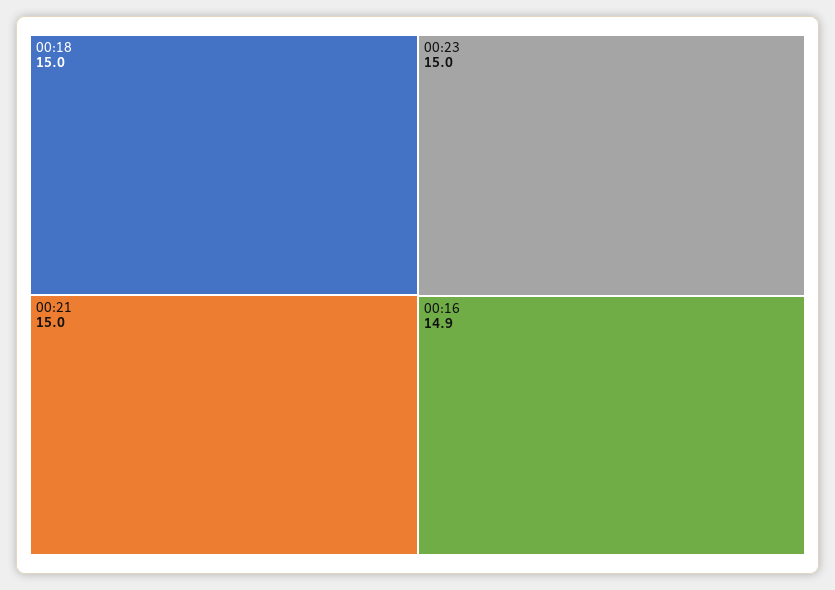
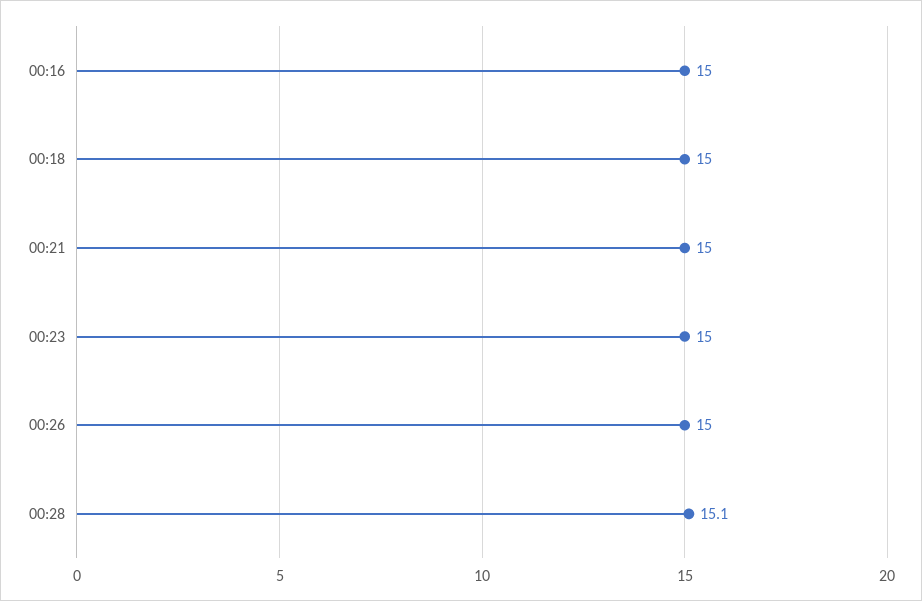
00:16: 14.9 -> 15
00:26: none -> 15
00:28: none -> 15.1

